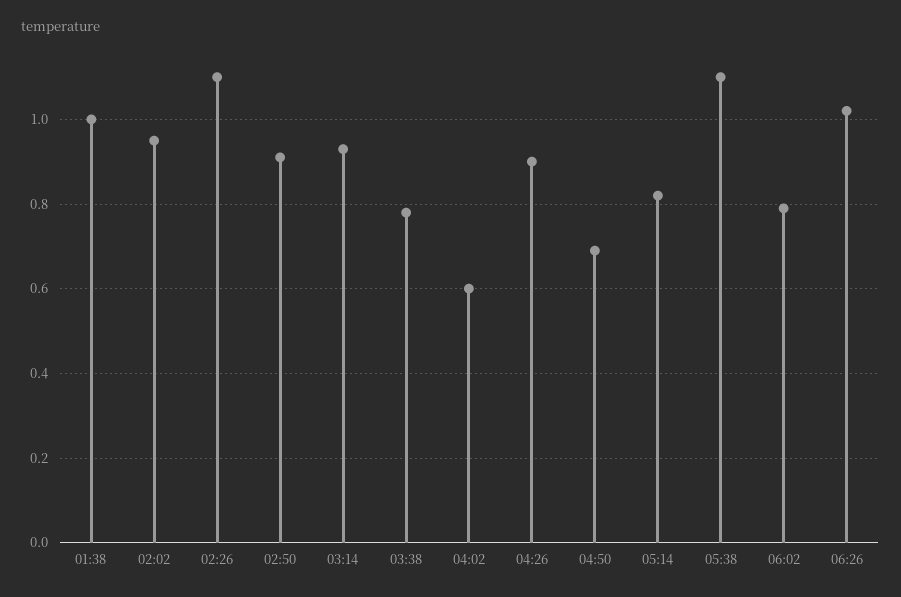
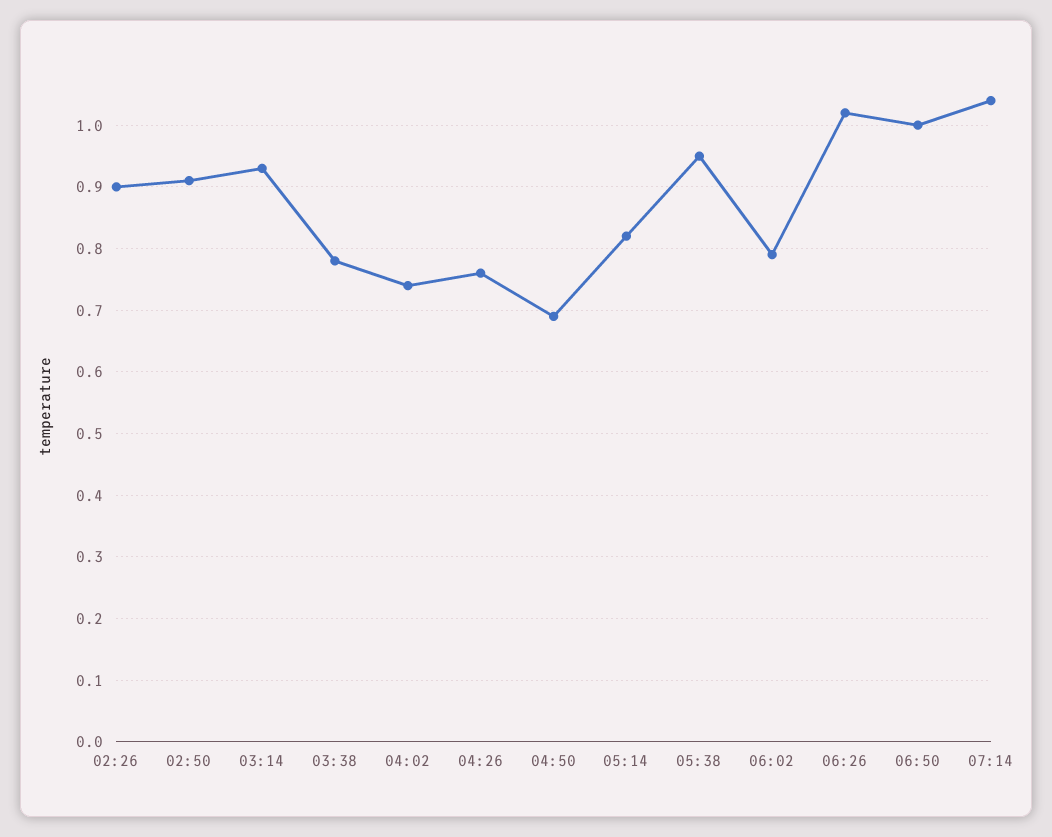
01:38: 1 -> none
02:02: 0.95 -> none
02:26: 1.1 -> 0.9
04:02: 0.6 -> 0.74
04:26: 0.9 -> 0.76
05:38: 1.1 -> 0.95
06:50: none -> 1
07:14: none -> 1.04

